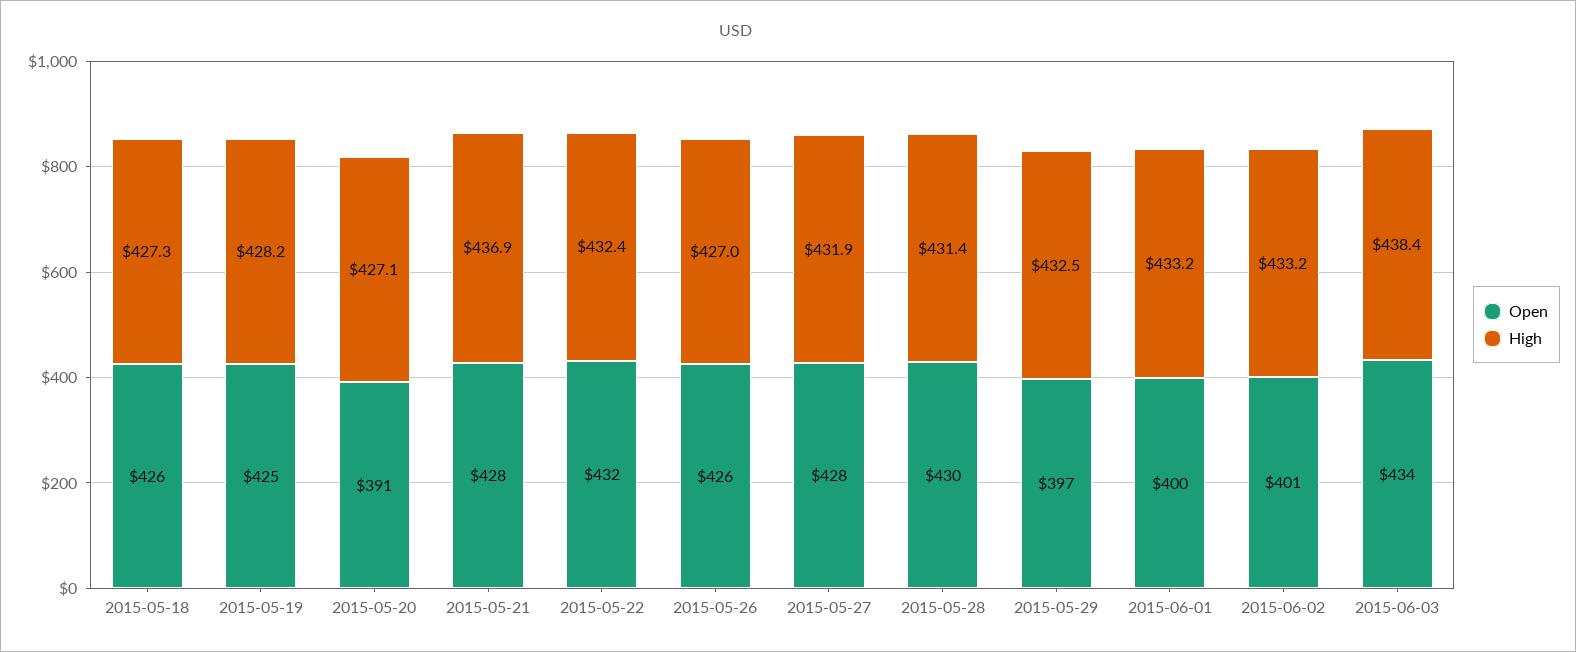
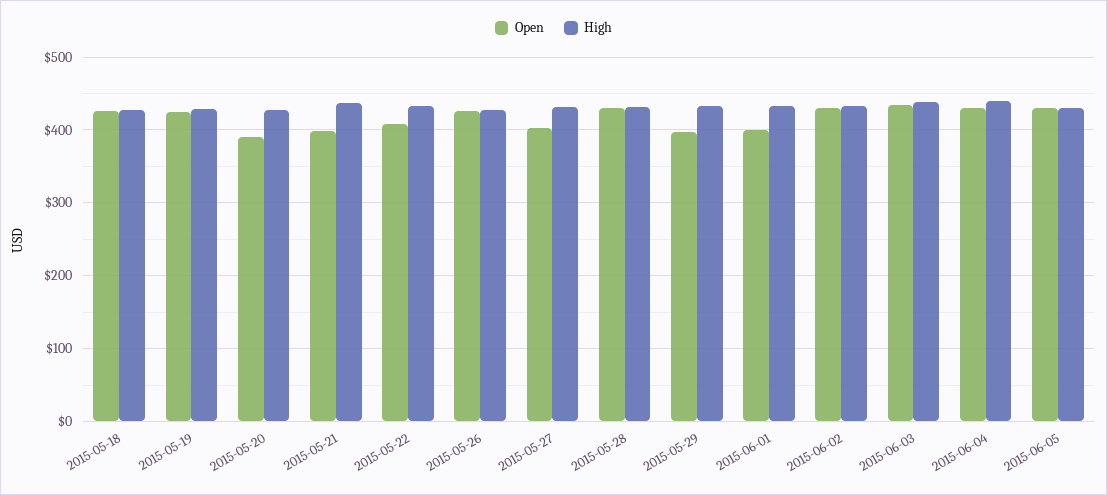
Open, 2015-05-21: 428 -> 400
Open, 2015-05-22: 432 -> 410
Open, 2015-05-27: 428 -> 400
Open, 2015-06-02: 401 -> 430
Open, 2015-06-04: none -> 430
High, 2015-06-04: none -> 440
Open, 2015-06-05: none -> 430
High, 2015-06-05: none -> 430

